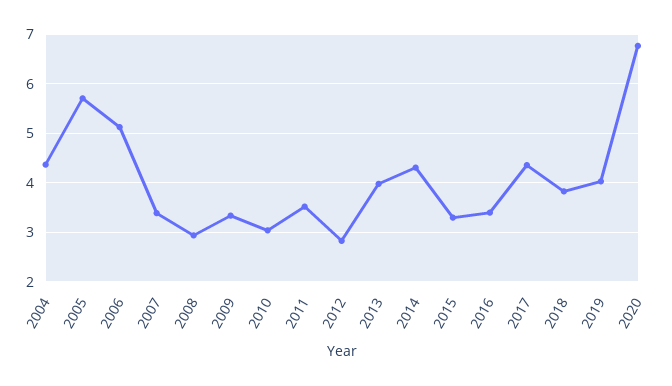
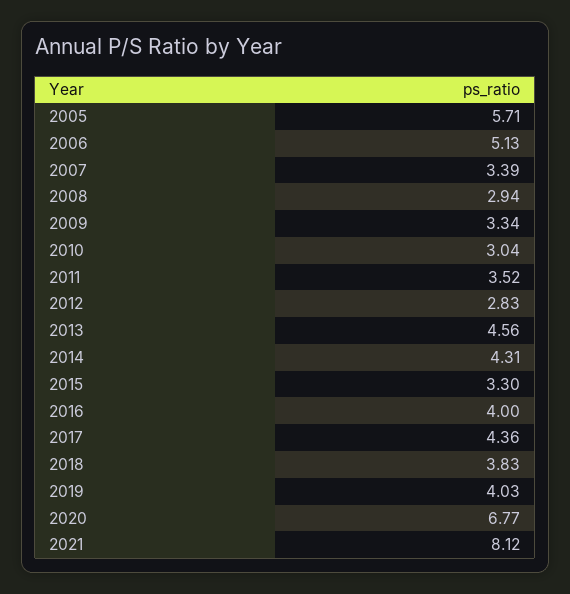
2004: 4.4 -> none
2013: 4 -> 4.56
2016: 3.4 -> 4
2021: none -> 8.12

